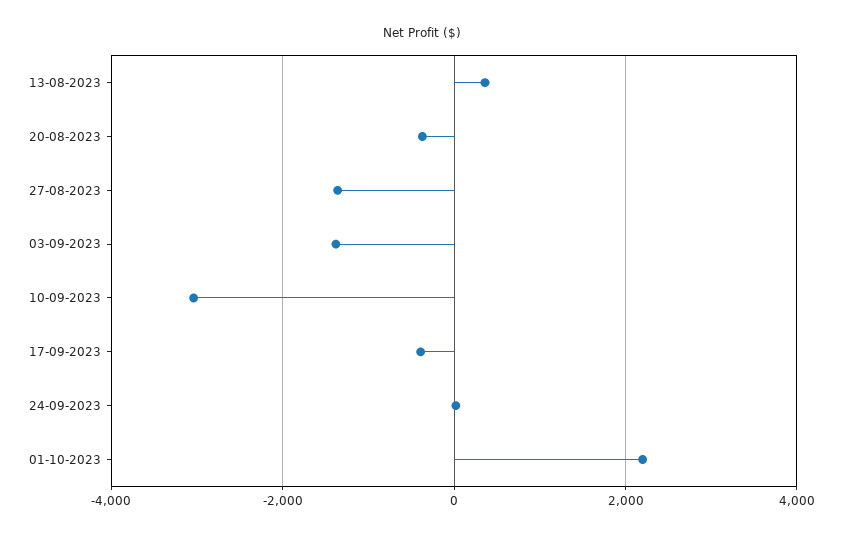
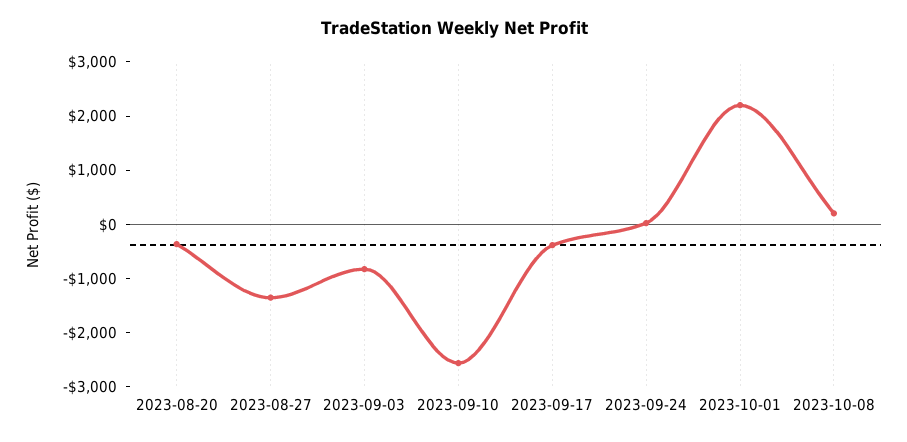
13-08-2023: 400 -> none
03-09-2023: -1400 -> -800
10-09-2023: -3000 -> -2600
2023-10-08: none -> 200

